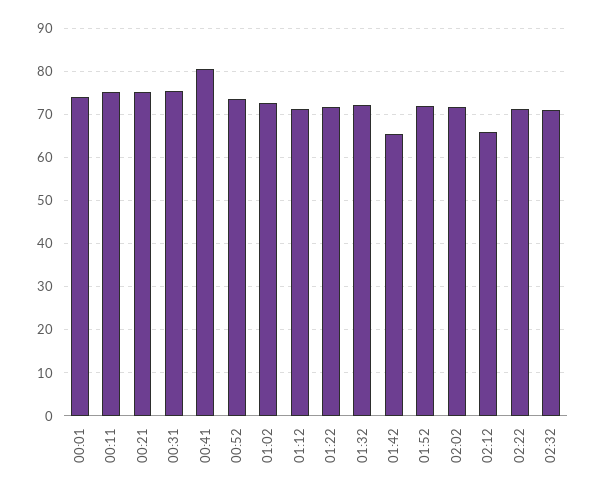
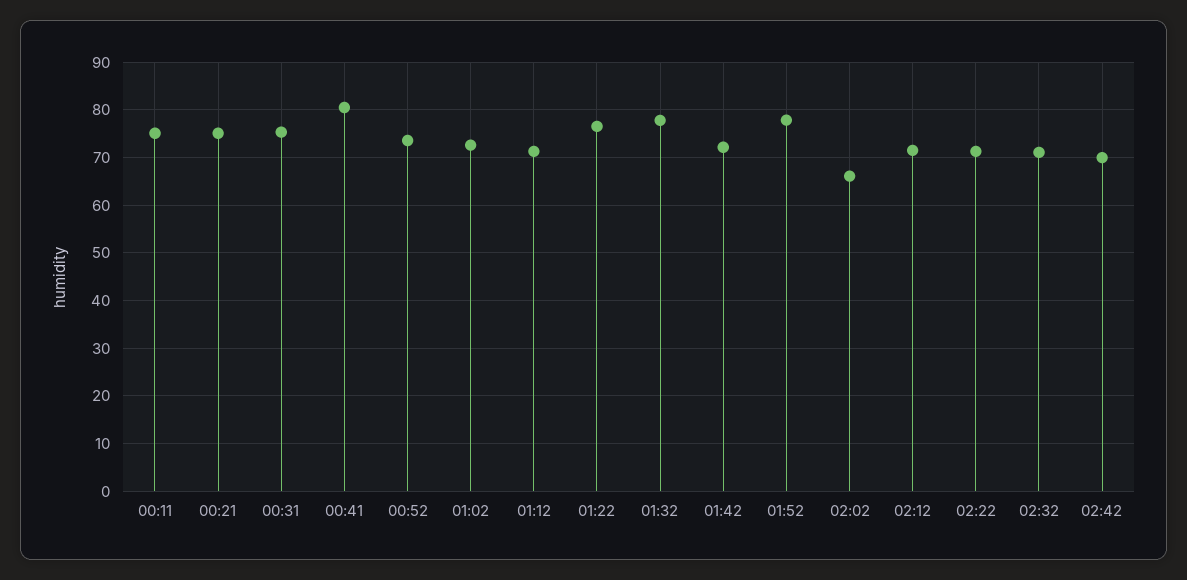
00:01: 74 -> none
01:22: 72 -> 76
01:32: 72 -> 78
01:42: 66 -> 72
01:52: 72 -> 78
02:02: 72 -> 66
02:12: 66 -> 72
02:42: none -> 70

